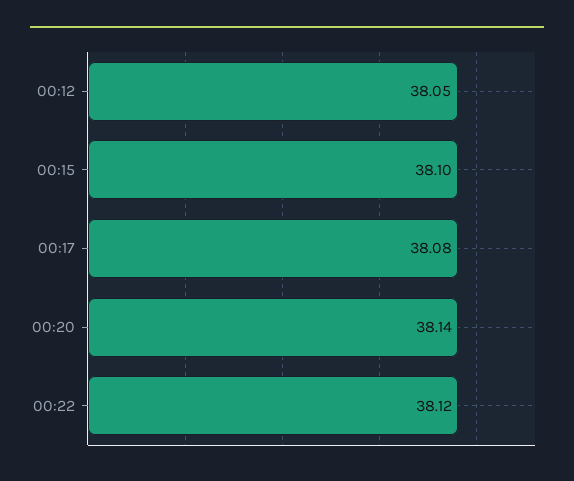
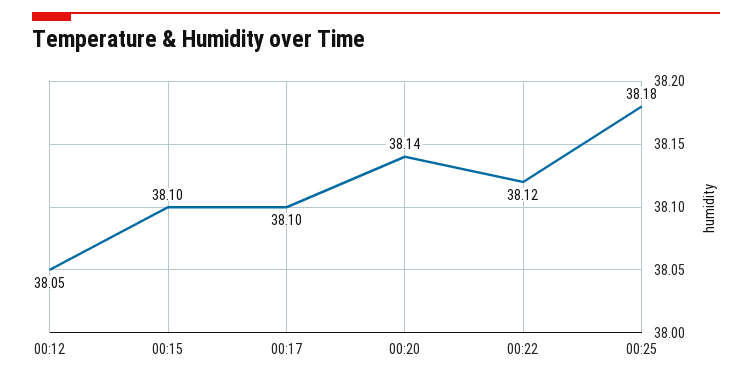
00:17: 38.08 -> 38.1
00:25: none -> 38.18

